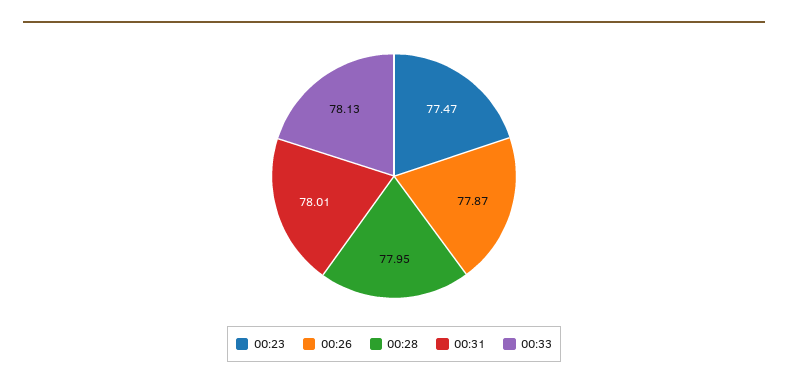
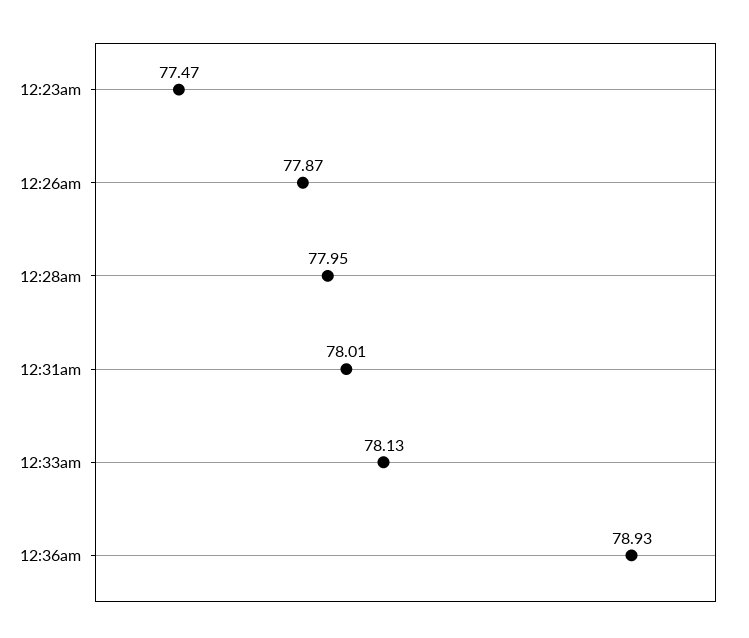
12:36am: none -> 78.93

